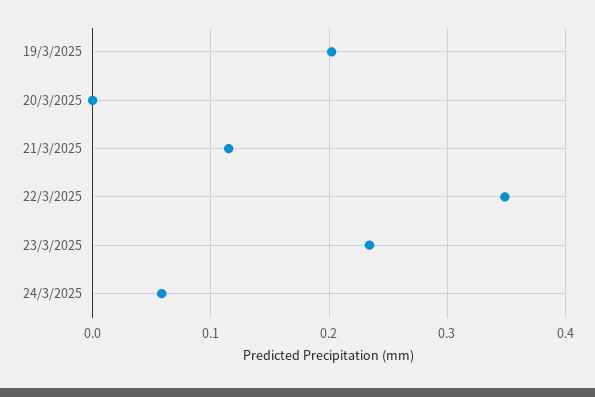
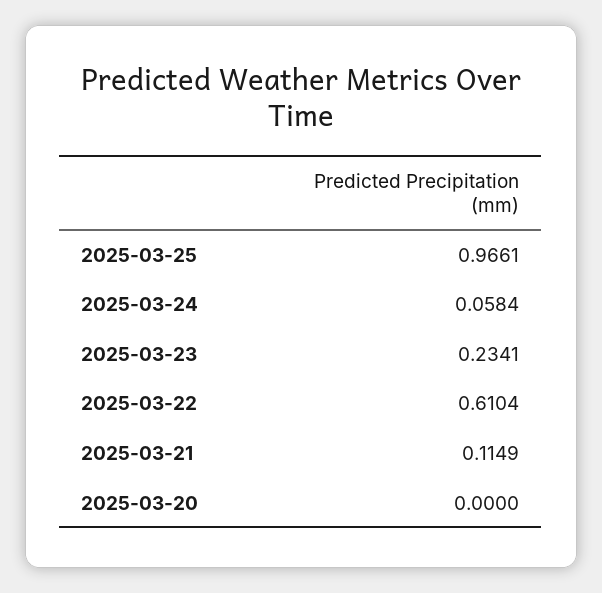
19/3/2025: 0.2 -> none
22/3/2025: 0.35 -> 0.6104
2025-03-25: none -> 0.9661

